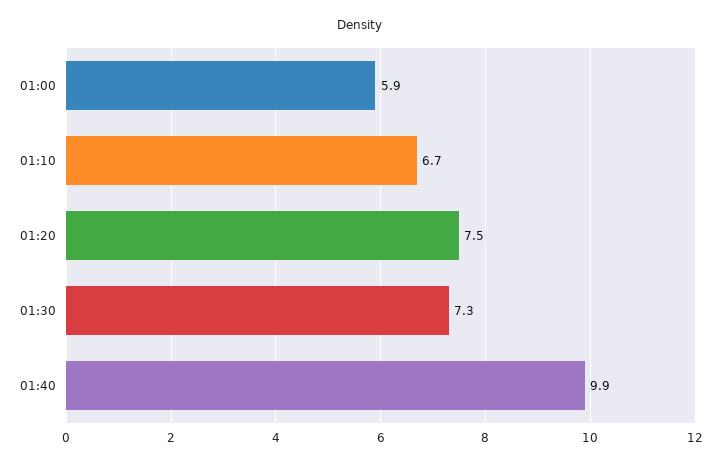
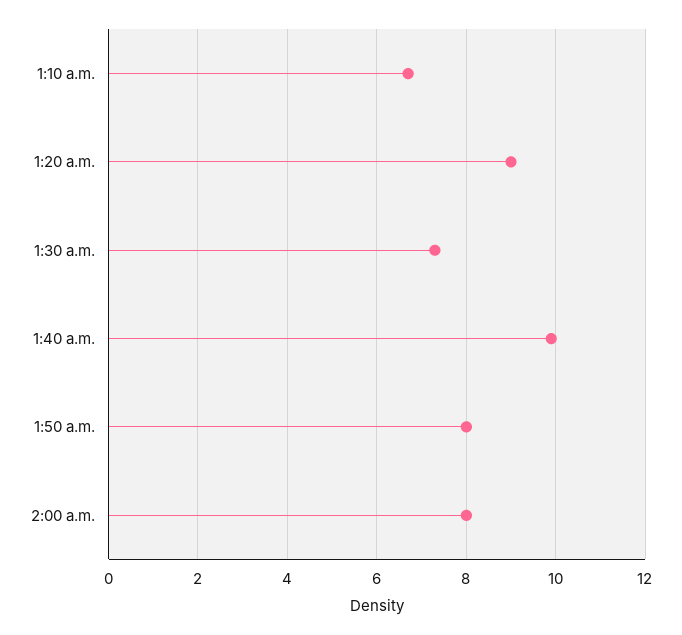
01:00: 5.9 -> none
01:20: 7.5 -> 9
1:50 a.m.: none -> 8
2:00 a.m.: none -> 8

